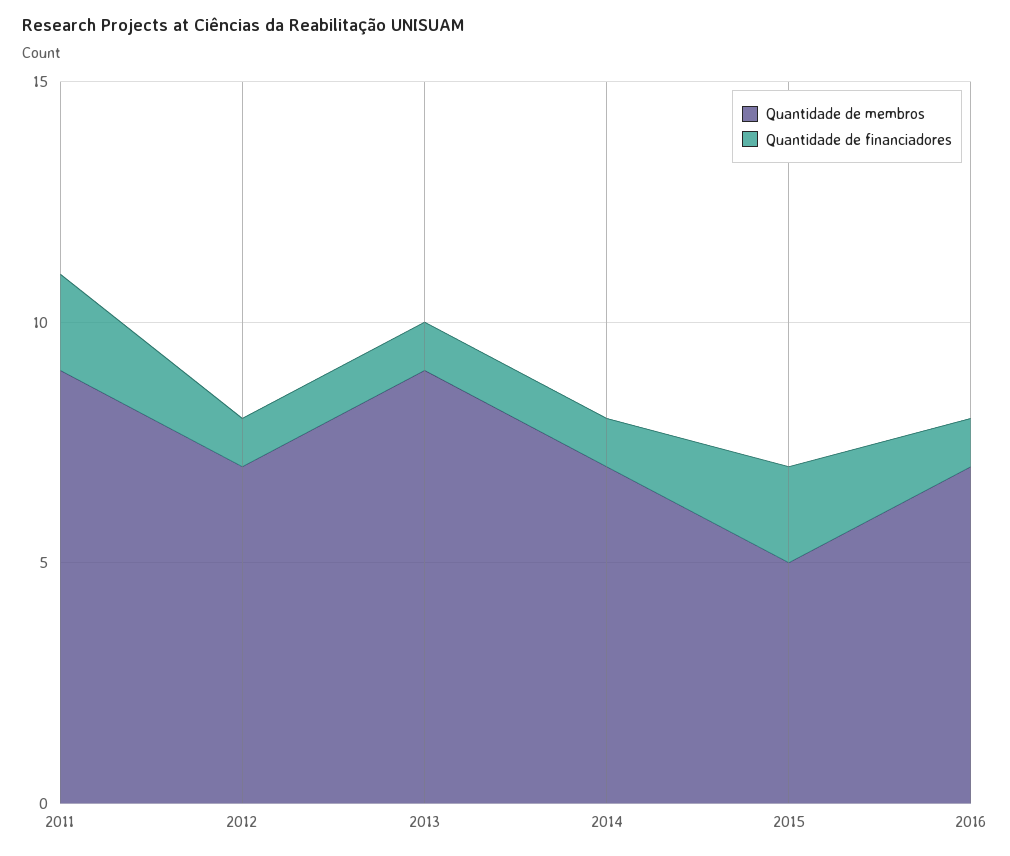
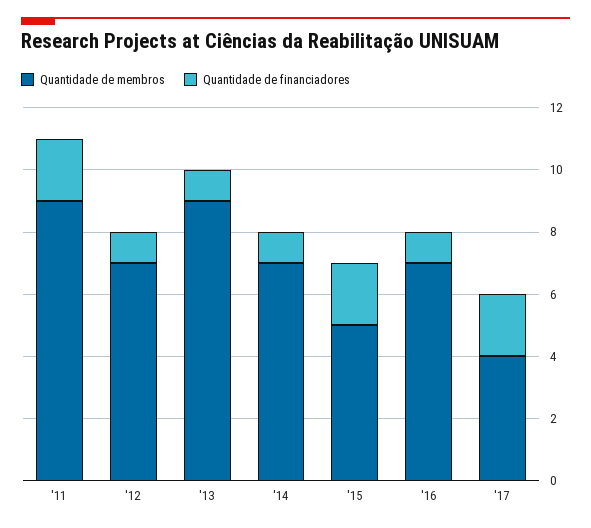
Quantidade de membros, '17: none -> 4
Quantidade de financiadores, '17: none -> 2

